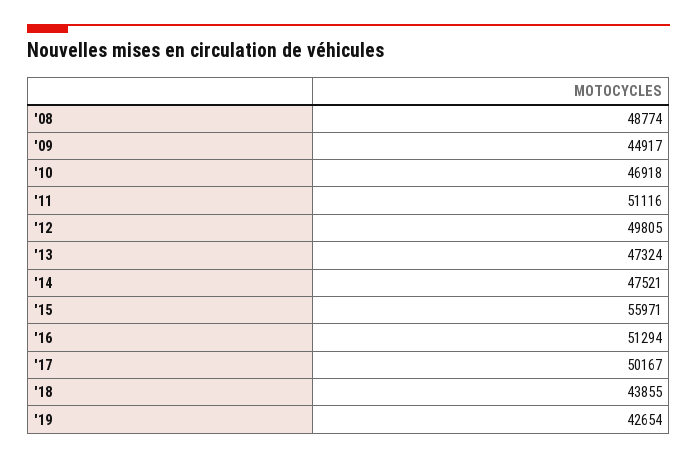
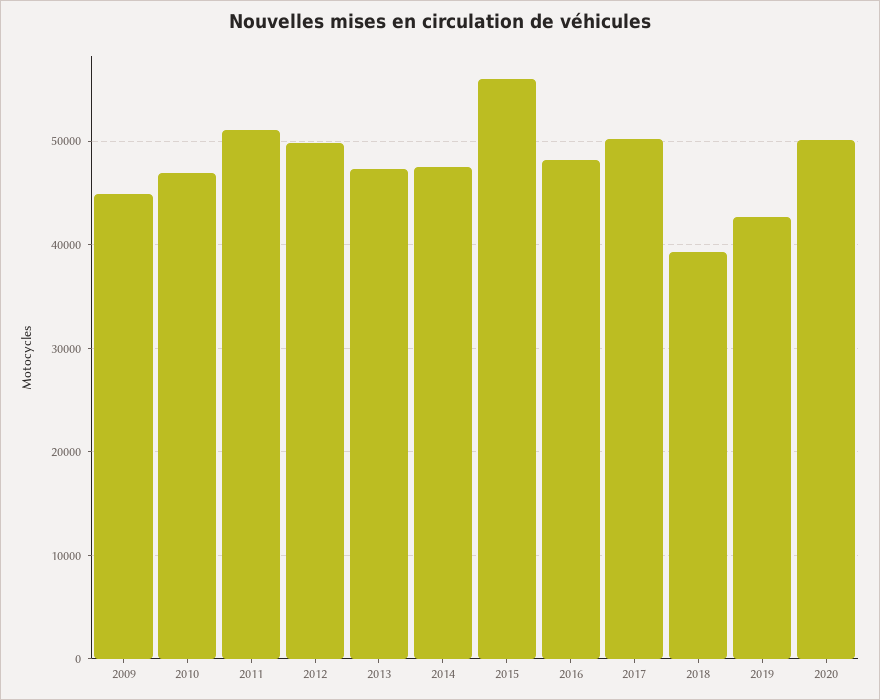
'08: 48774 -> none
'16: 51294 -> 48000
'18: 43855 -> 39000
2020: none -> 50000

